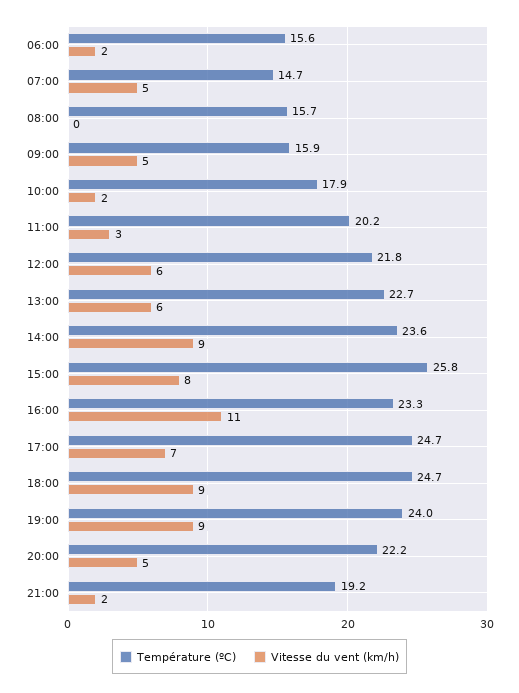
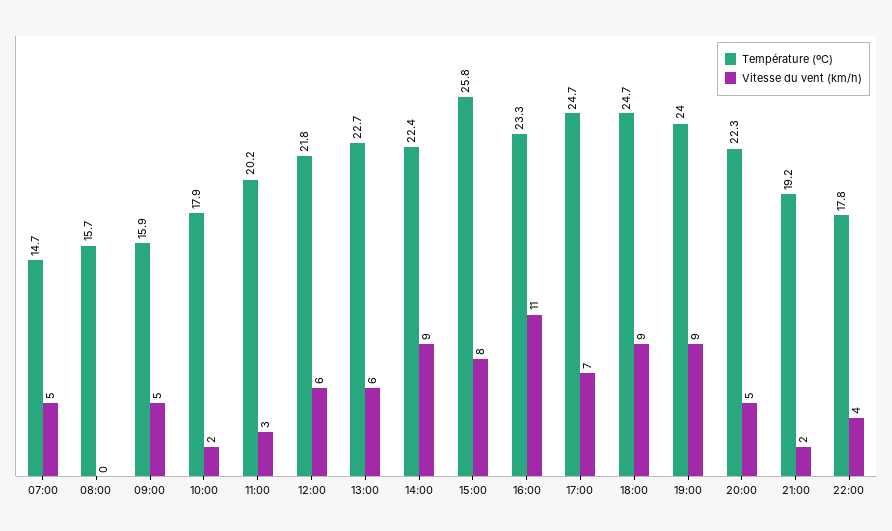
Température (ºC), 06:00: 15.6 -> none
Vitesse du vent (km/h), 06:00: 2 -> none
Température (ºC), 14:00: 23.6 -> 22.4
Température (ºC), 20:00: 22.2 -> 22.3
Température (ºC), 22:00: none -> 17.8
Vitesse du vent (km/h), 22:00: none -> 4

